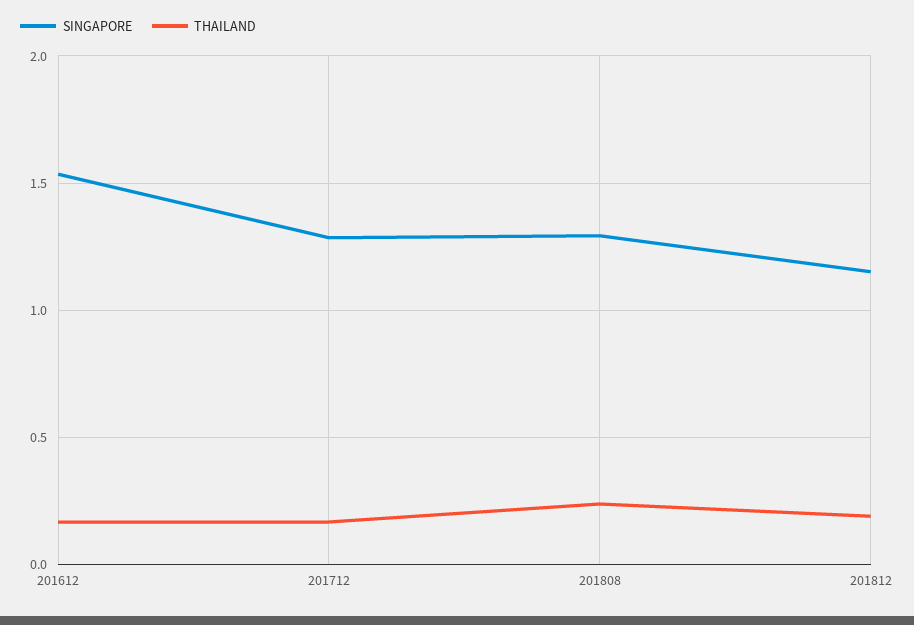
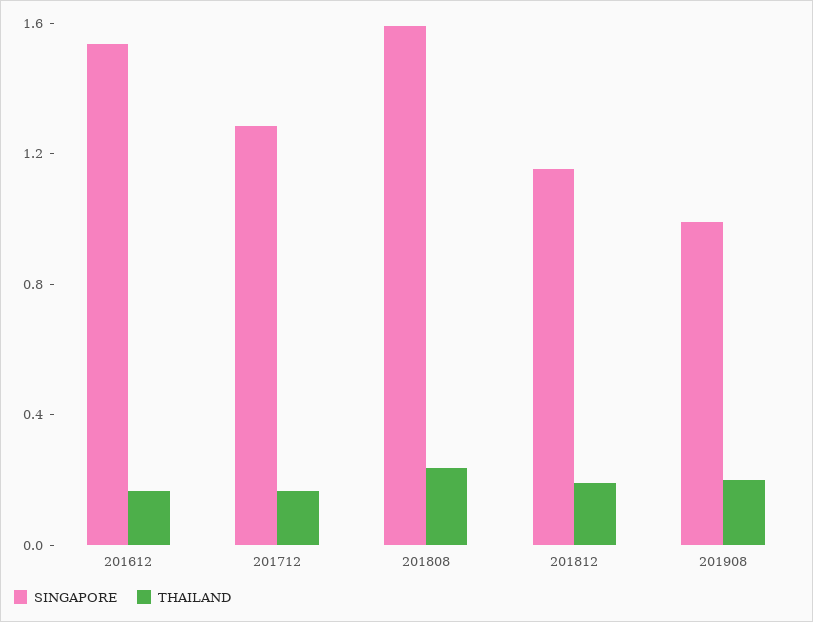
SINGAPORE, 201808: 1.3 -> 1.6
SINGAPORE, 201908: none -> 1
THAILAND, 201908: none -> 0.2

